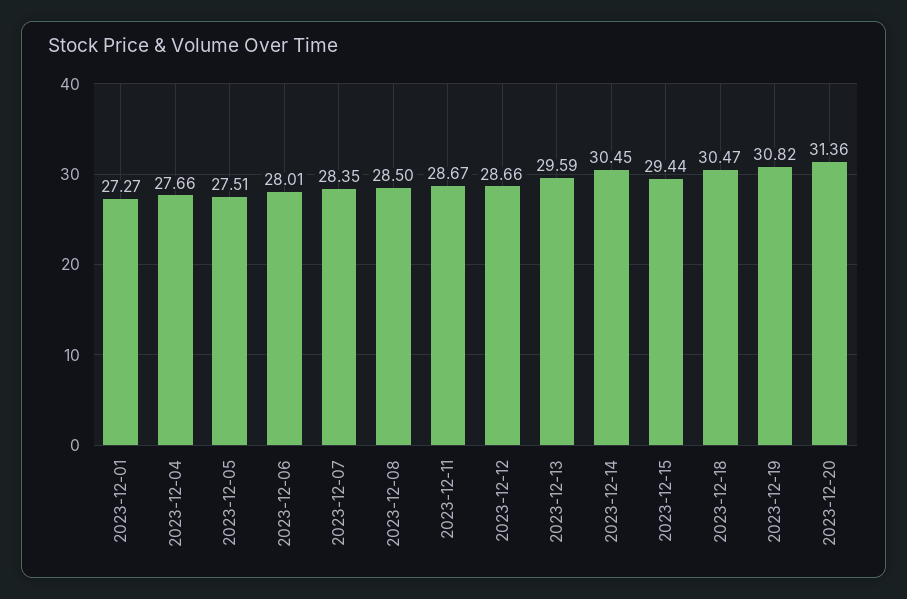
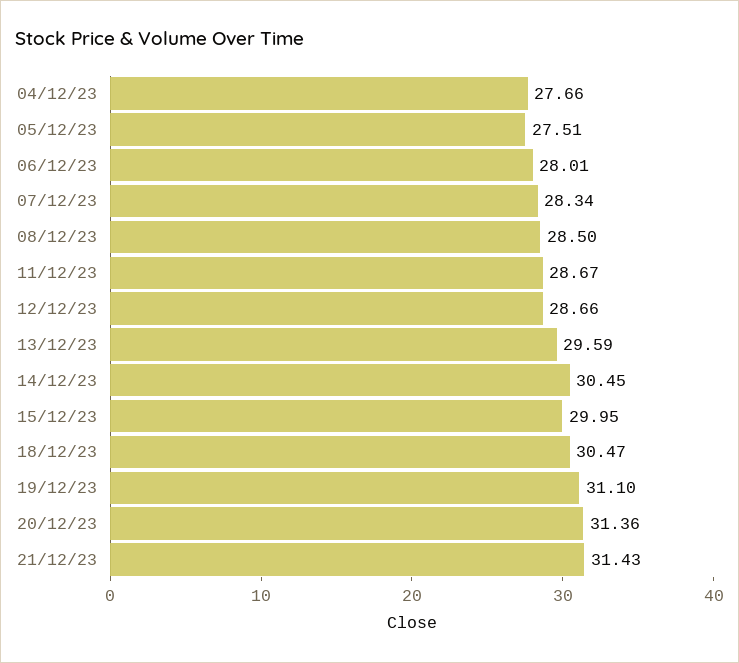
2023-12-01: 27.27 -> none
2023-12-07: 28.35 -> 28.34
2023-12-15: 29.44 -> 29.95
2023-12-19: 30.82 -> 31.1
21/12/23: none -> 31.43

